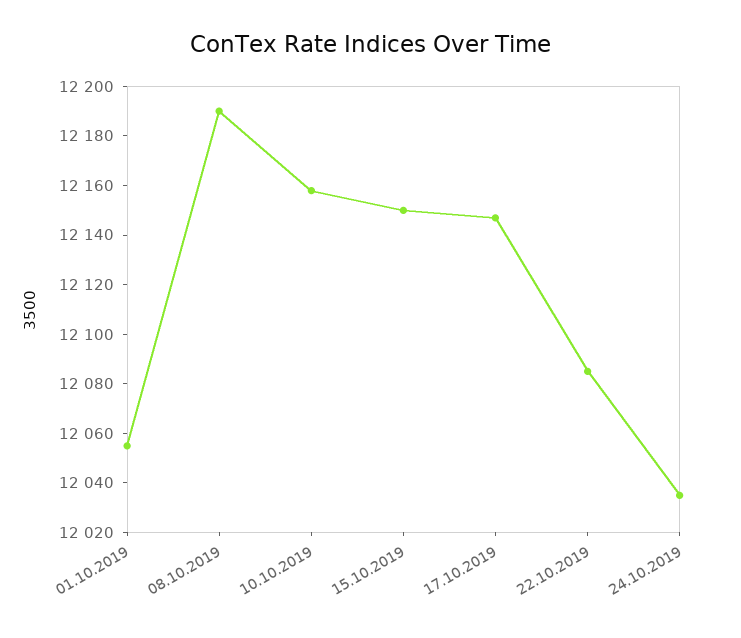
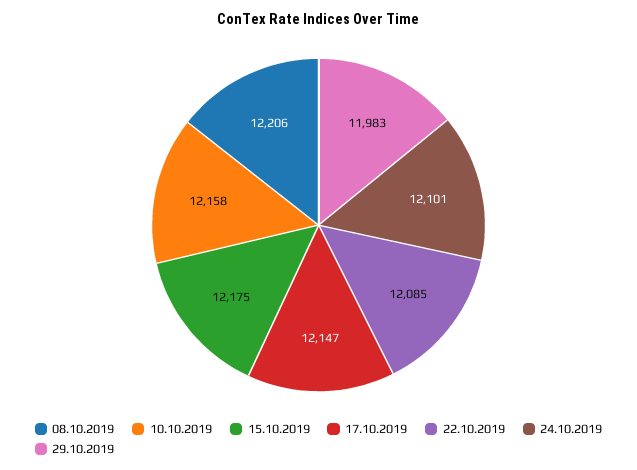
01.10.2019: 12055 -> none
08.10.2019: 12190 -> 12206
15.10.2019: 12150 -> 12175
24.10.2019: 12035 -> 12101
29.10.2019: none -> 11983

